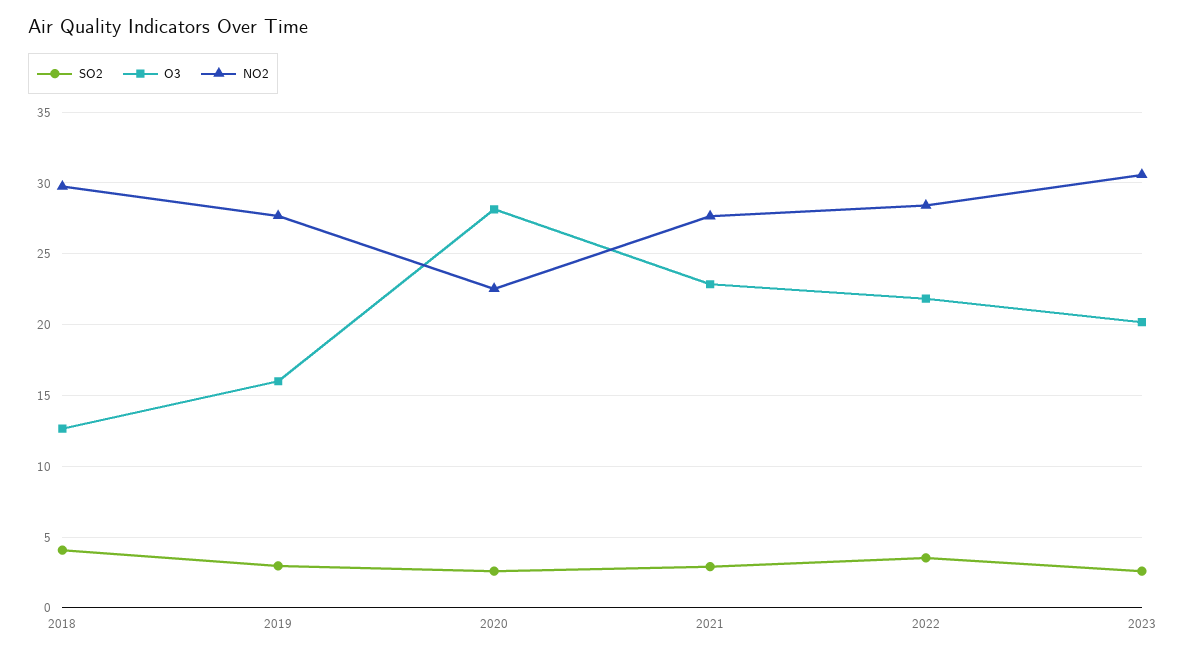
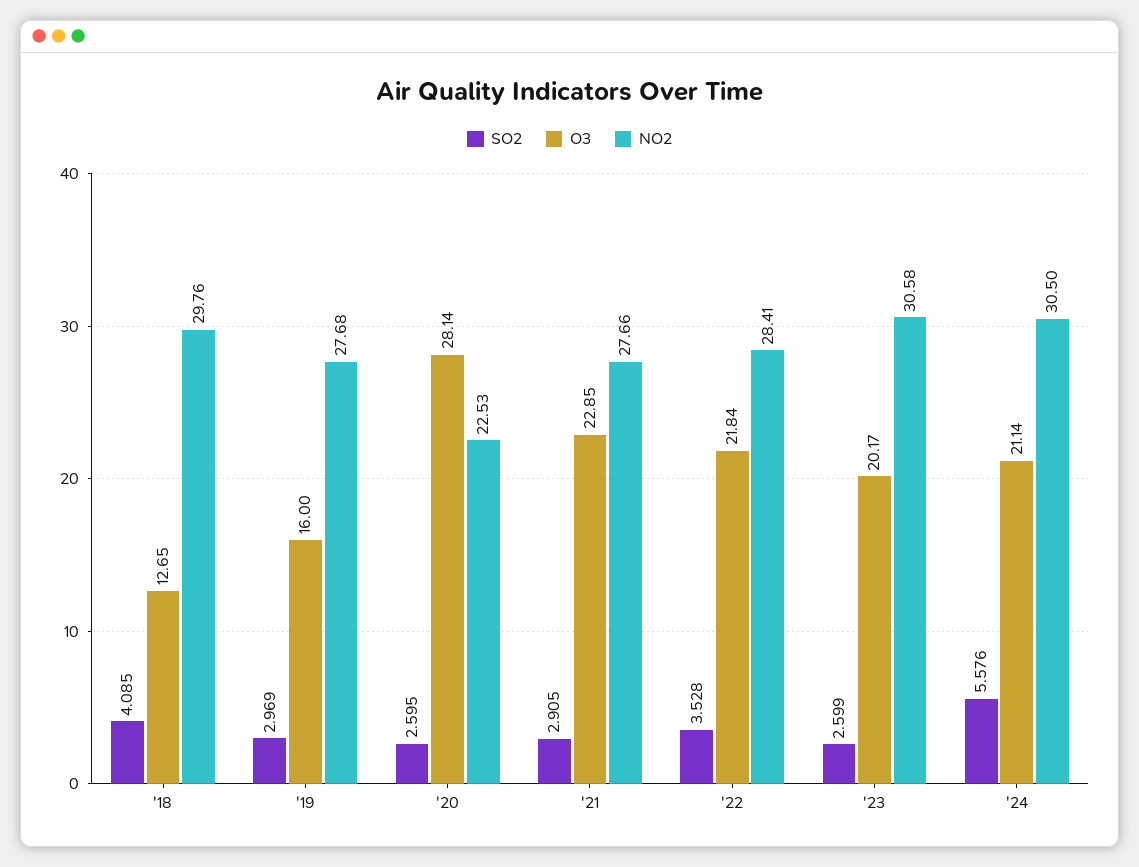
SO2, '24: none -> 5.576
O3, '24: none -> 21.14
NO2, '24: none -> 30.5

